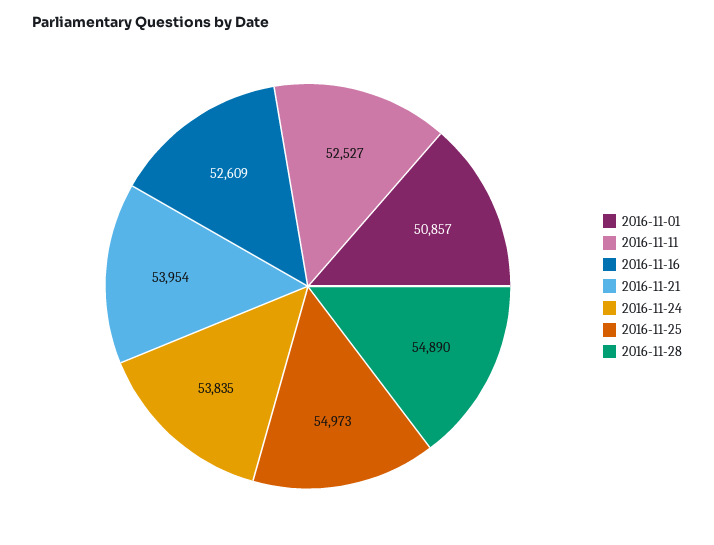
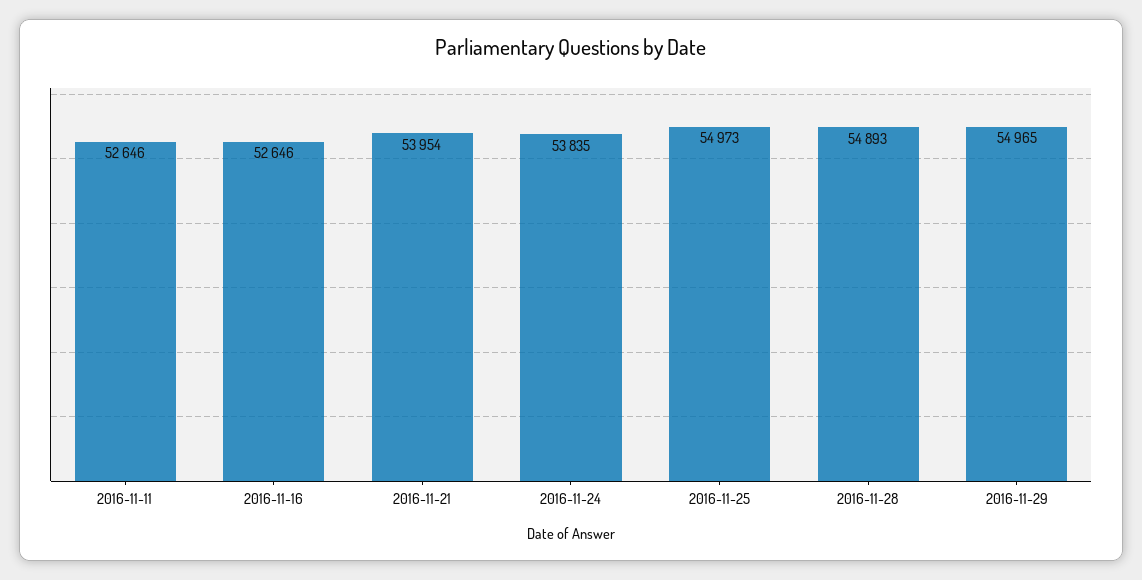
2016-11-01: 50857 -> none
2016-11-11: 52527 -> 52646
2016-11-16: 52609 -> 52646
2016-11-28: 54890 -> 54893
2016-11-29: none -> 54965

